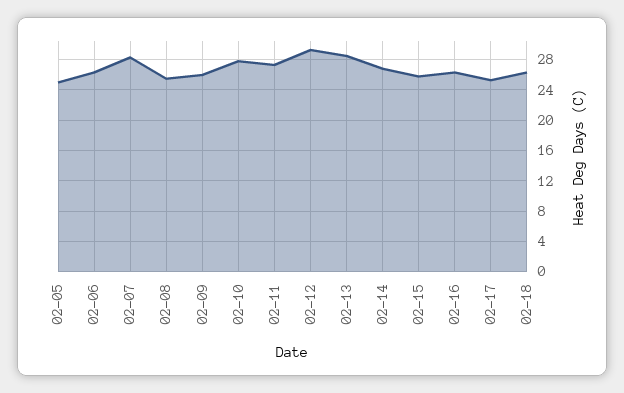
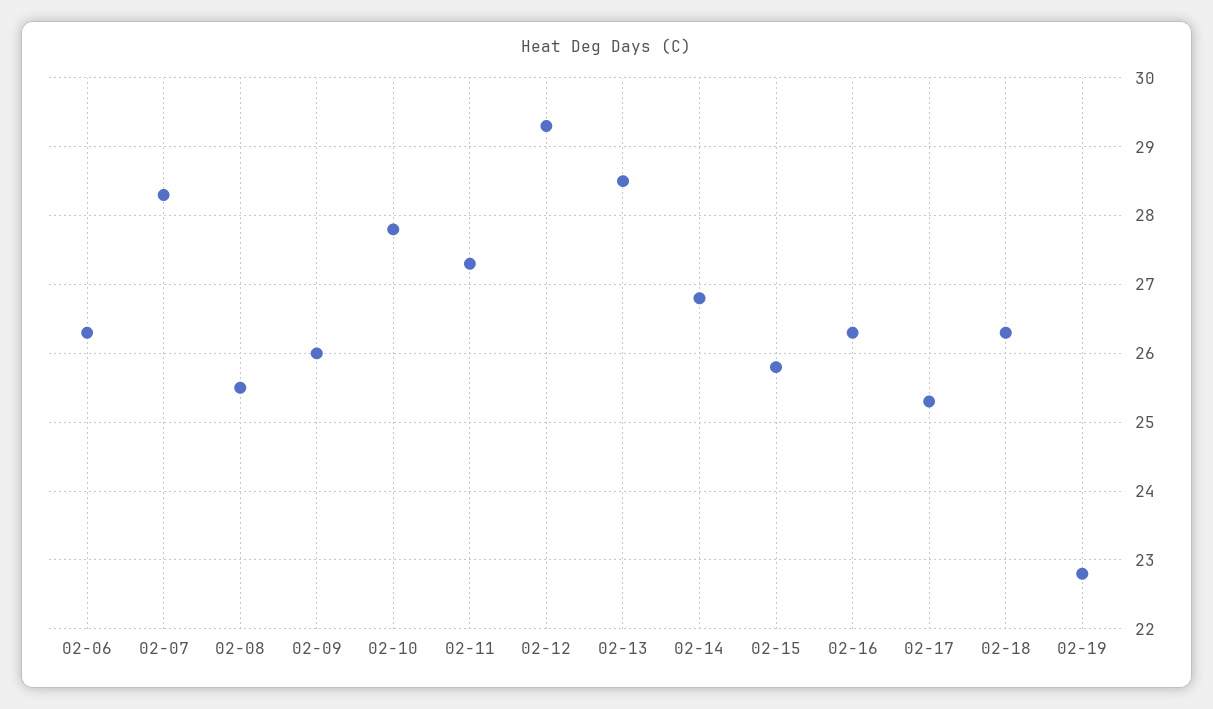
02-05: 25 -> none
02-19: none -> 22.8

